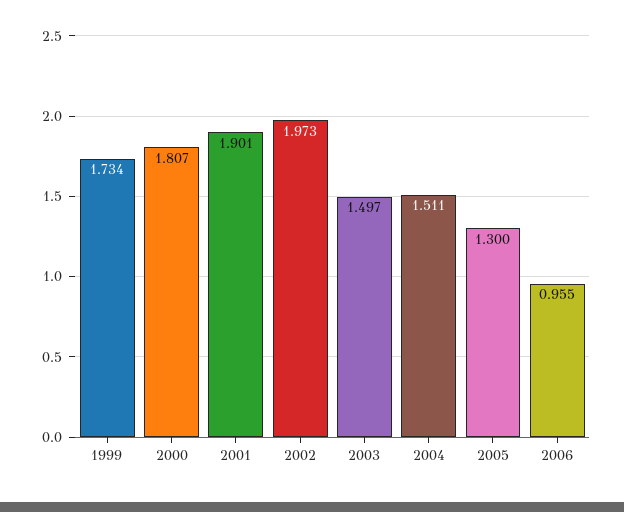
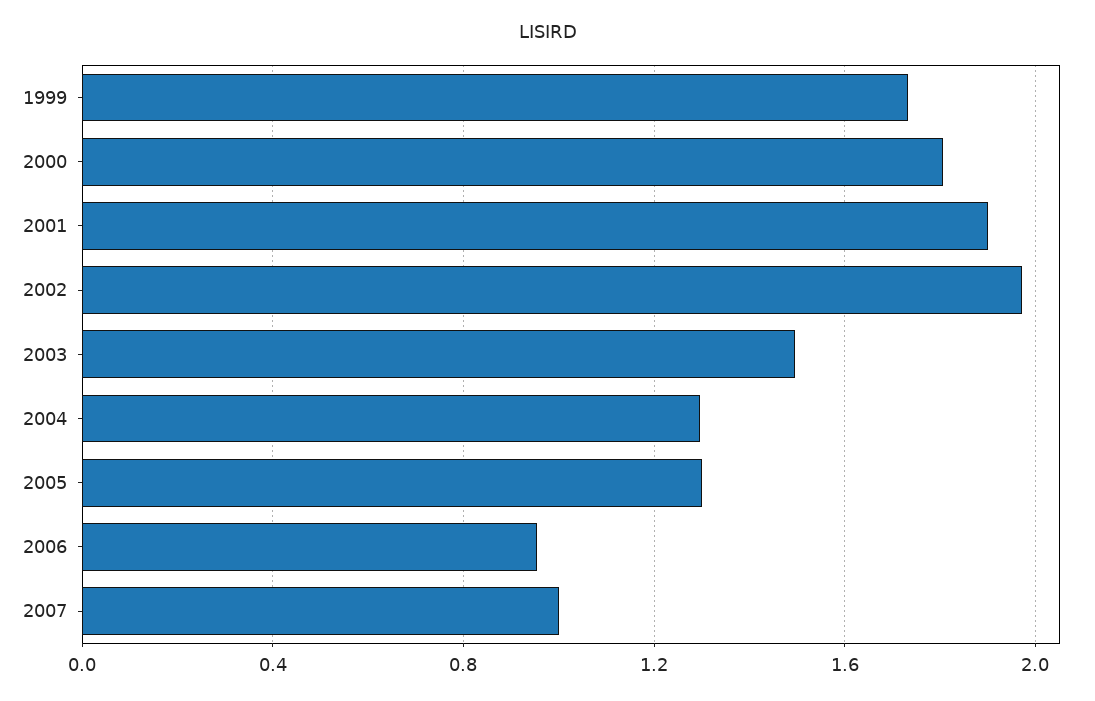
2004: 1.511 -> 1.3
2007: none -> 1

